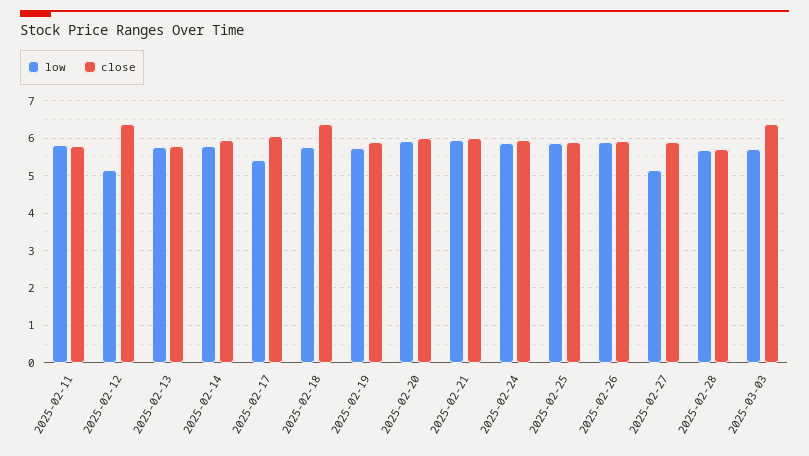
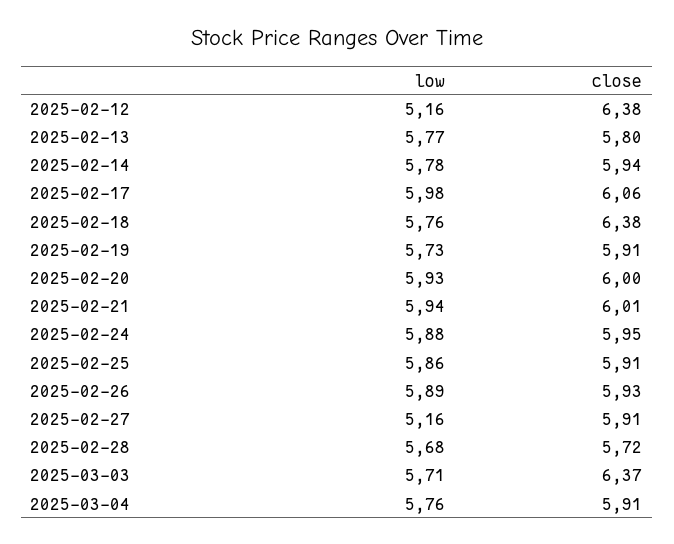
low, 2025-02-11: 5.8 -> none
close, 2025-02-11: 5.8 -> none
low, 2025-02-17: 5.4 -> 5.98
low, 2025-03-04: none -> 5.76
close, 2025-03-04: none -> 5.91

